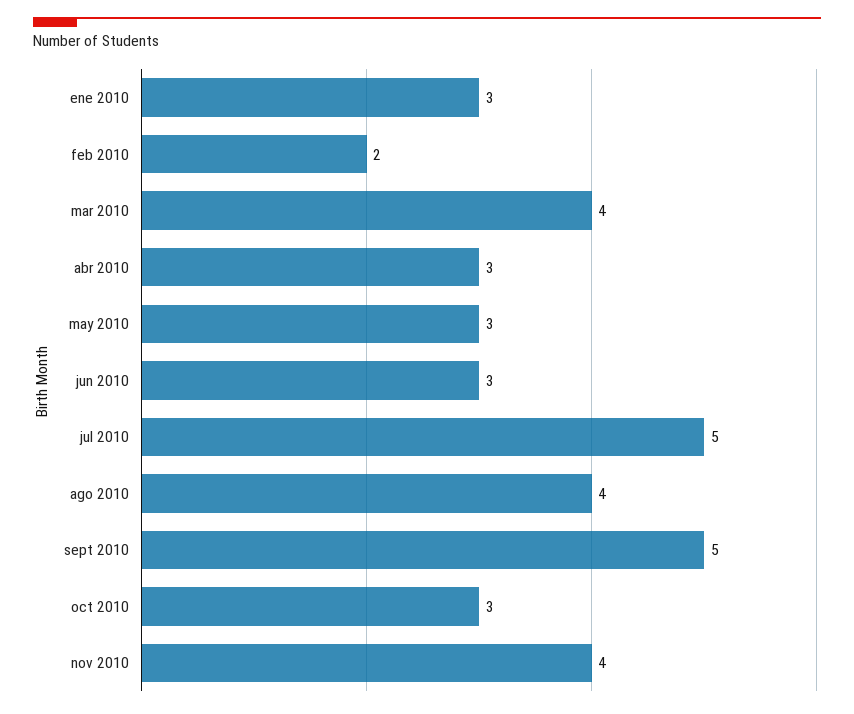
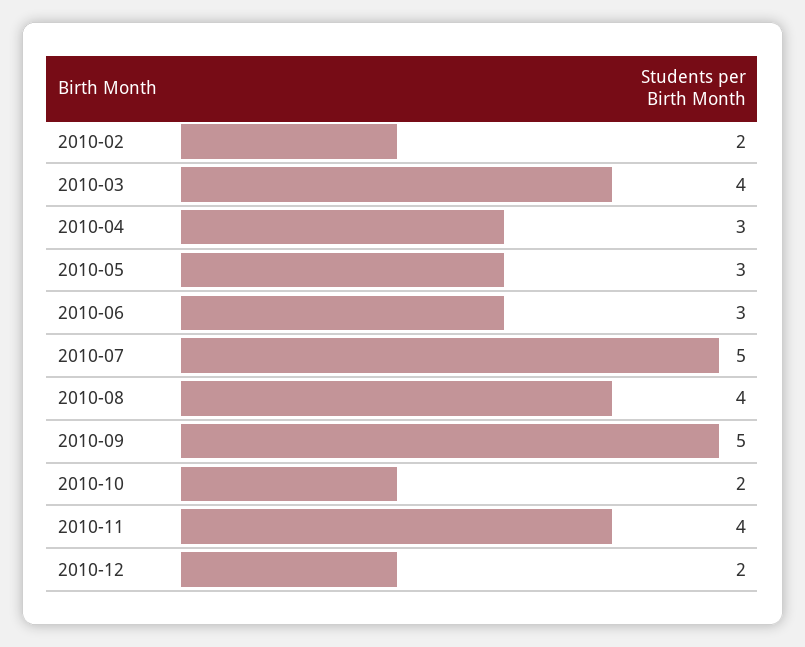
ene 2010: 3 -> none
oct 2010: 3 -> 2
2010-12: none -> 2

